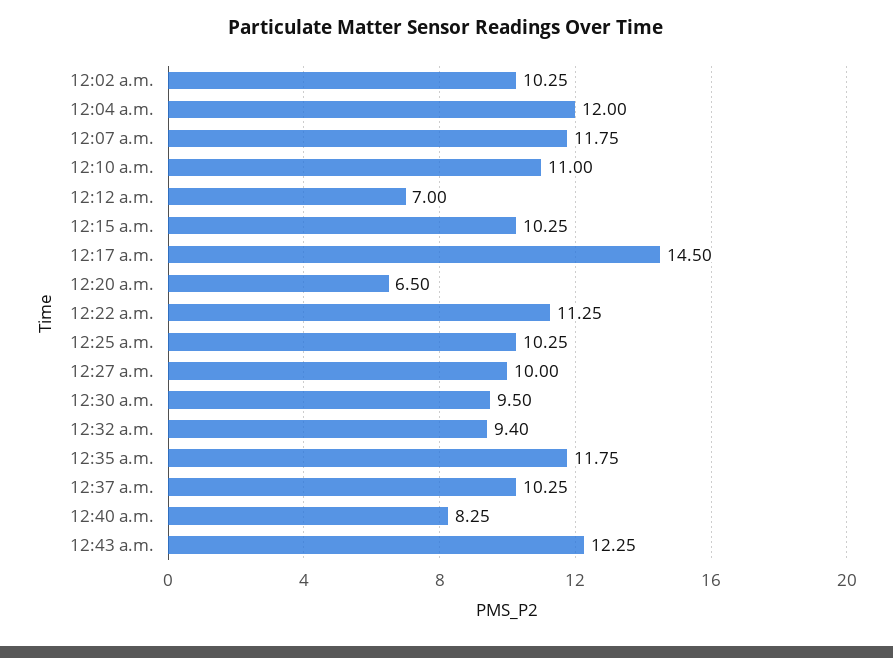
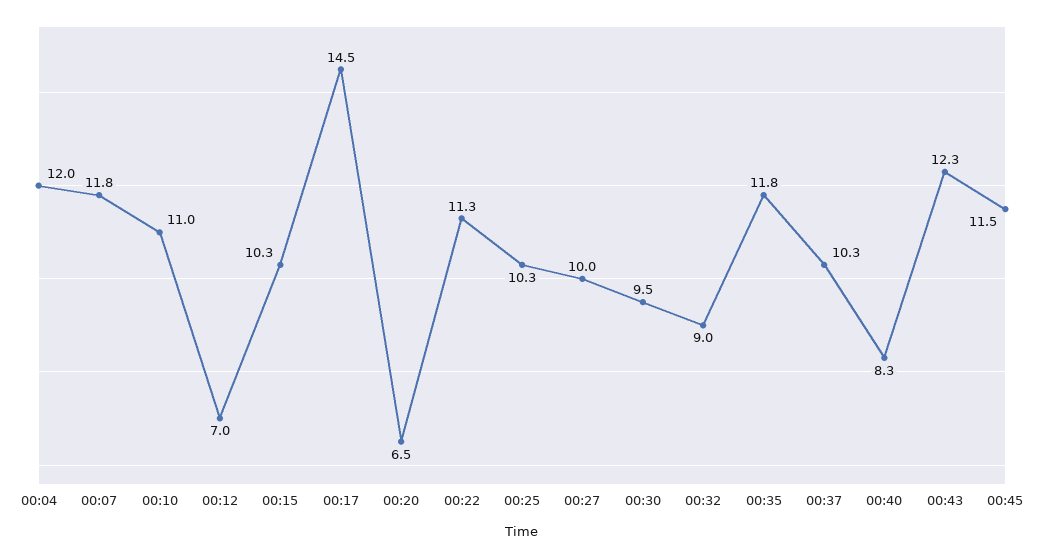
12:02 a.m.: 10.25 -> none
12:32 a.m.: 9.4 -> 9
00:45: none -> 11.5

